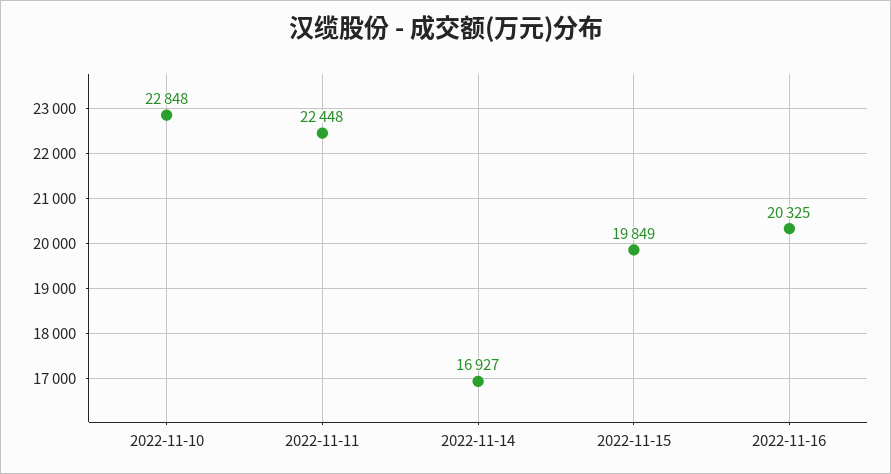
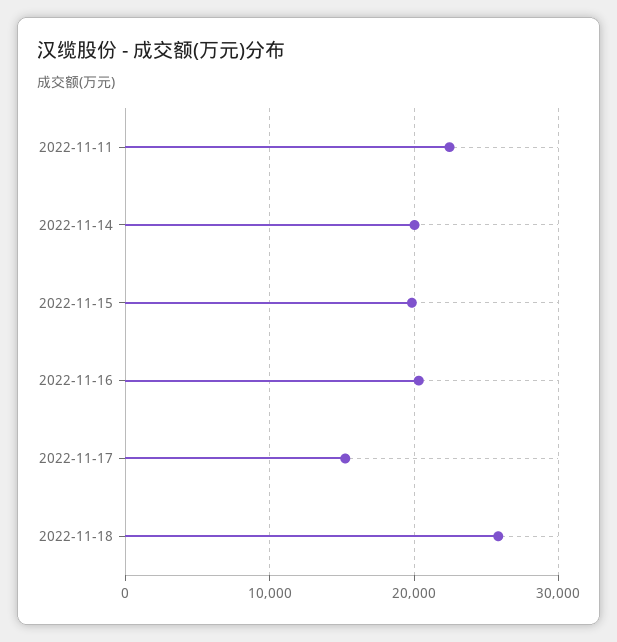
2022-11-10: 22848 -> none
2022-11-14: 16927 -> 20000
2022-11-17: none -> 15000
2022-11-18: none -> 26000

